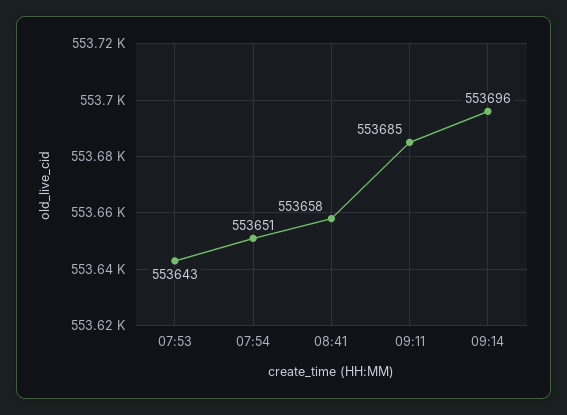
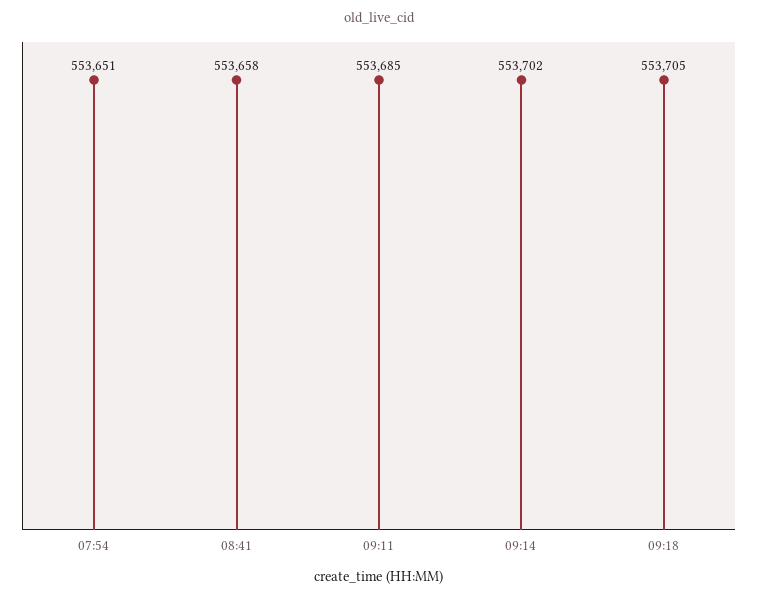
07:53: 553643 -> none
09:14: 553696 -> 553702
09:18: none -> 553705

